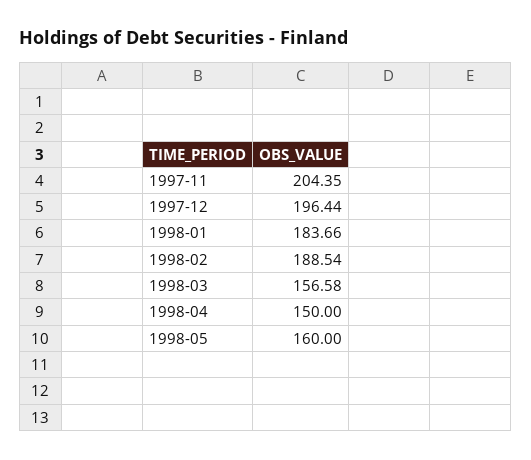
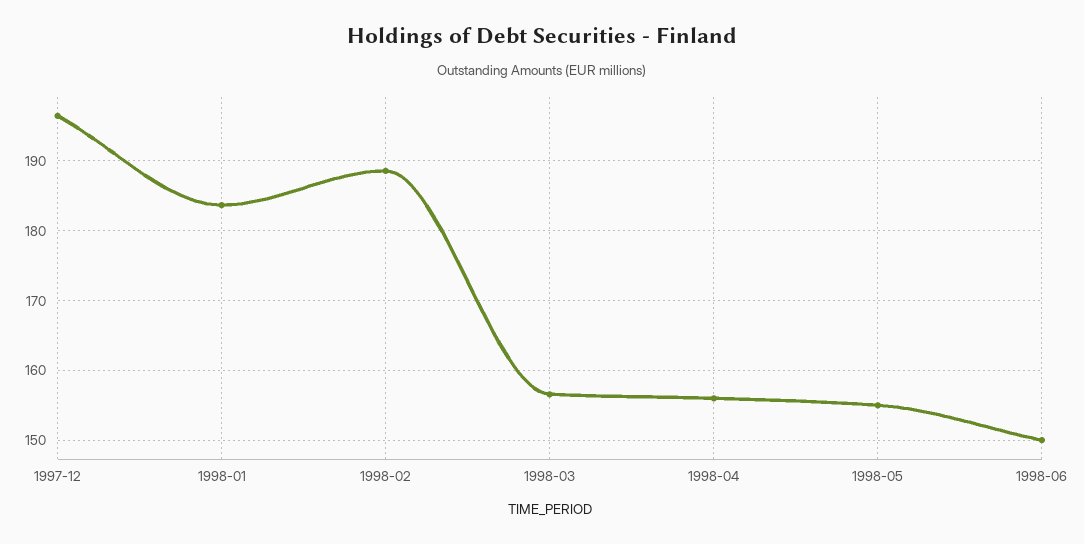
1997-11: 204.35 -> none
1998-04: 150 -> 156
1998-05: 160 -> 155
1998-06: none -> 150

